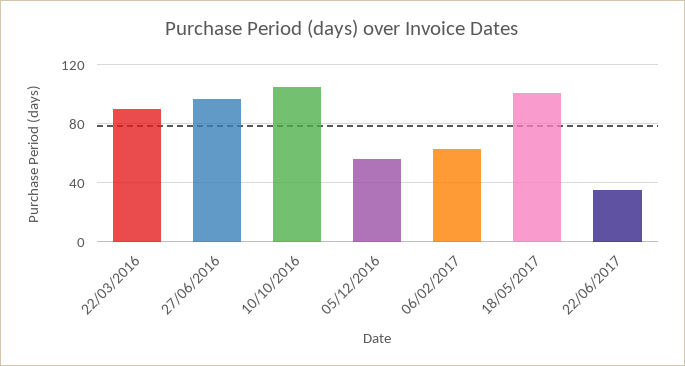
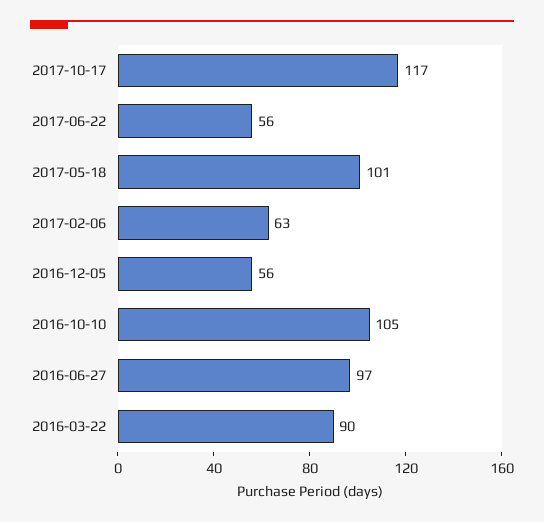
22/06/2017: 35 -> 56
2017-10-17: none -> 117

